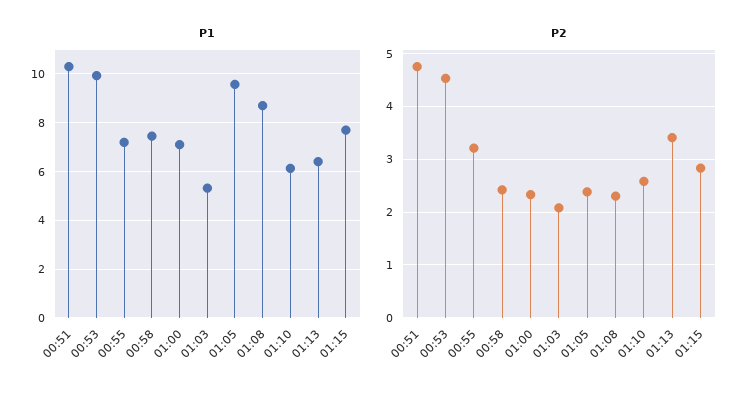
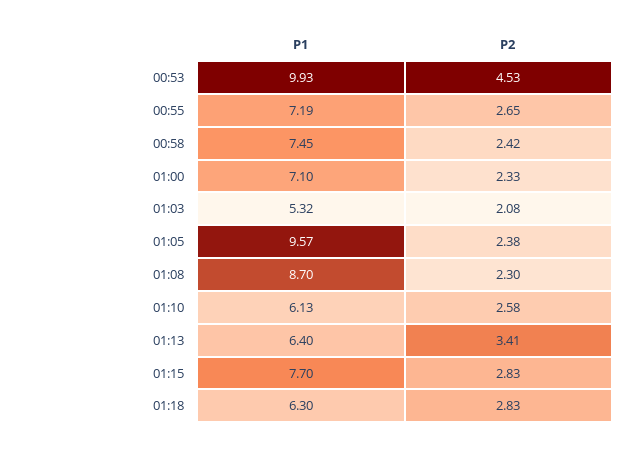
P1, 00:51: 10.25 -> none
P2, 00:51: 4.8 -> none
P2, 00:55: 3.2 -> 2.65
P1, 01:18: none -> 6.3
P2, 01:18: none -> 2.83

